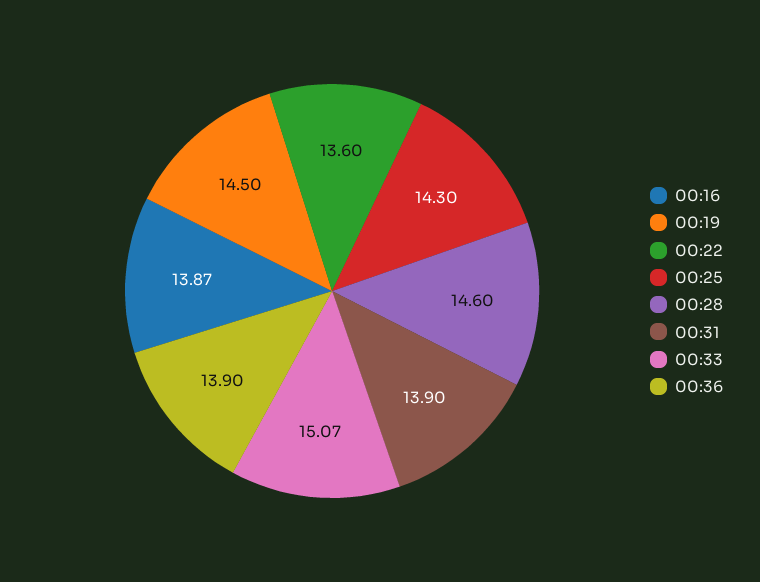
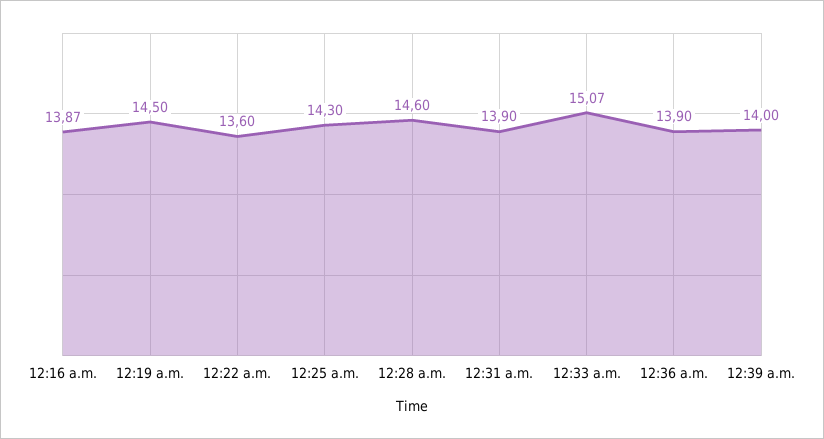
12:39 a.m.: none -> 14

